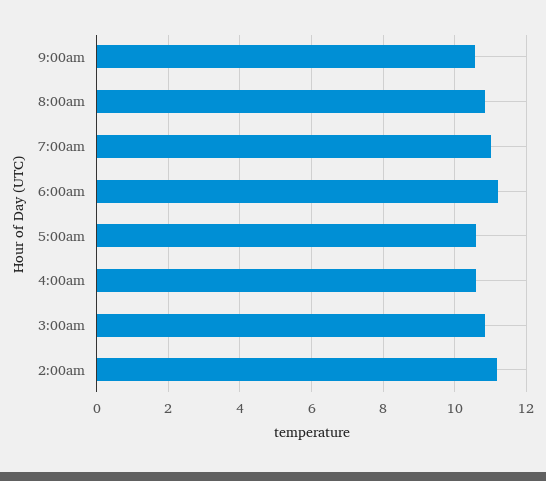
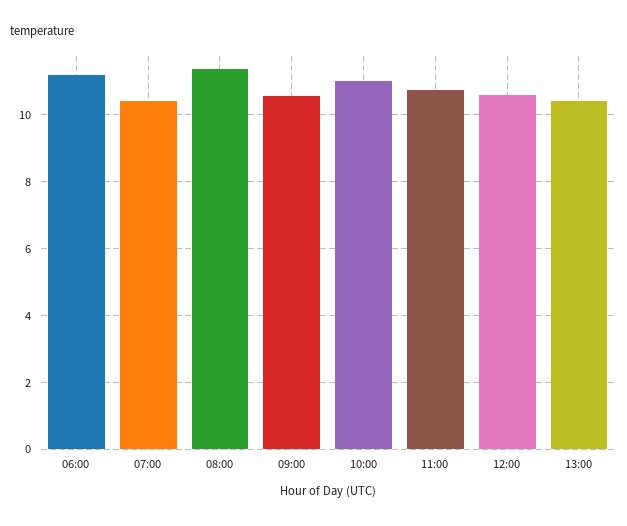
8:00am: 10.8 -> 11.4
7:00am: 11 -> 10.4
5:00am: 10.6 -> none
4:00am: 10.6 -> none
3:00am: 10.8 -> none
2:00am: 11.2 -> none
10:00: none -> 11
11:00: none -> 10.8
12:00: none -> 10.6
13:00: none -> 10.4

